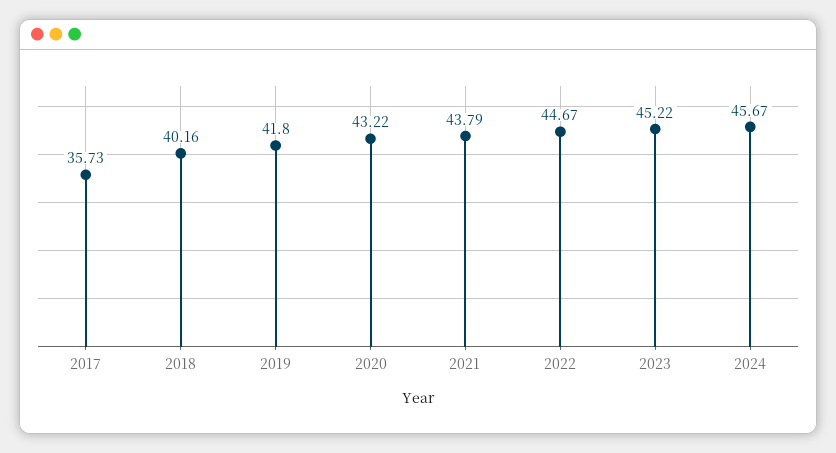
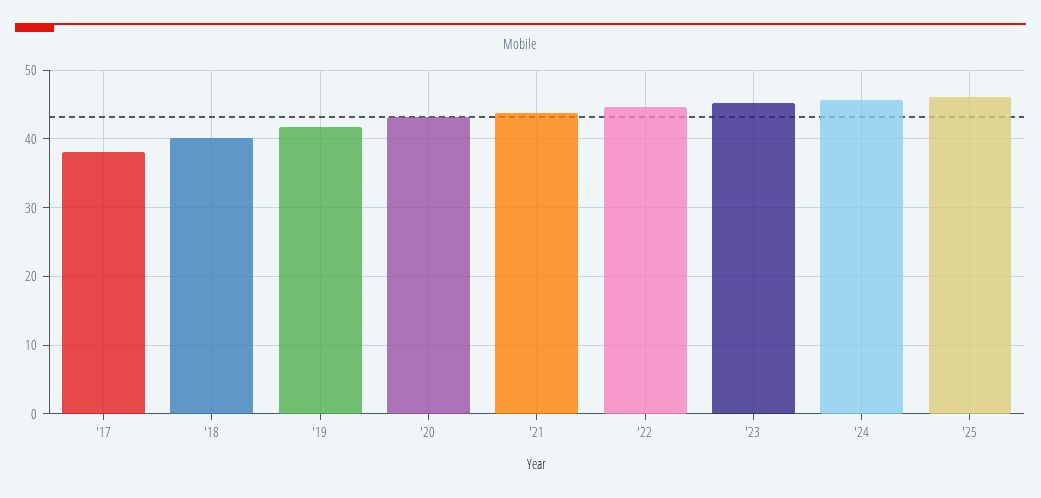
2017: 35.73 -> 38
'25: none -> 46

